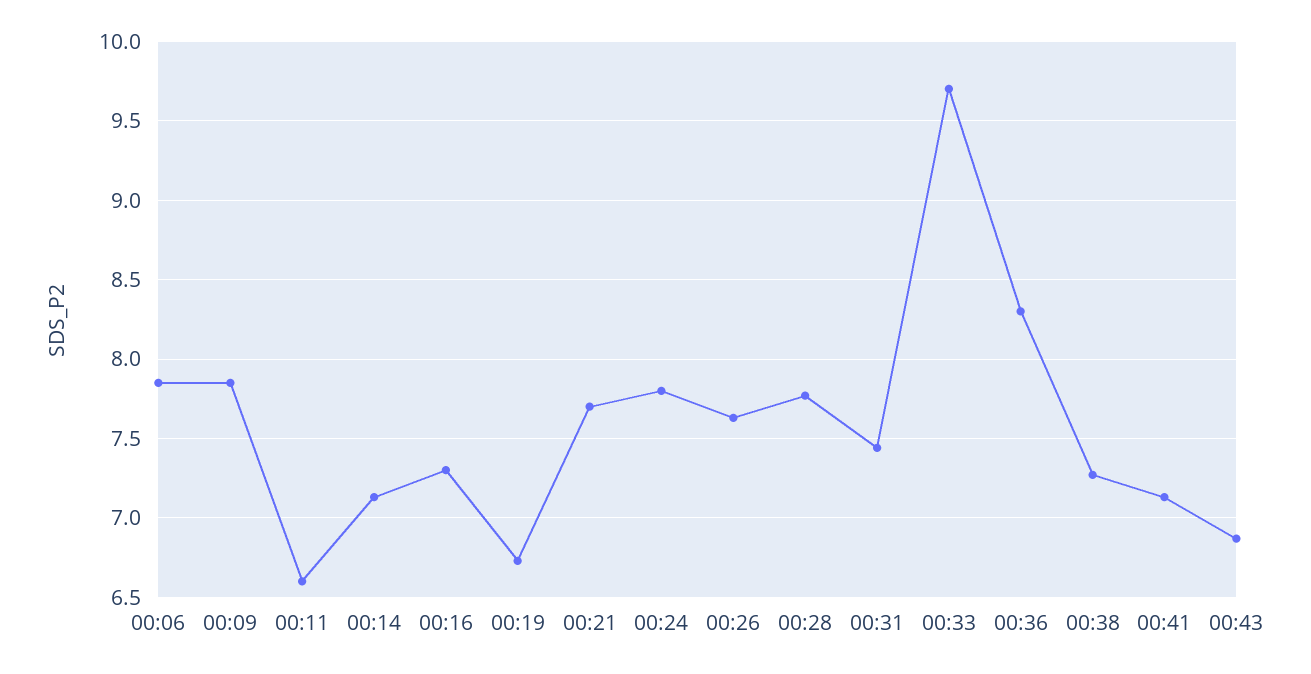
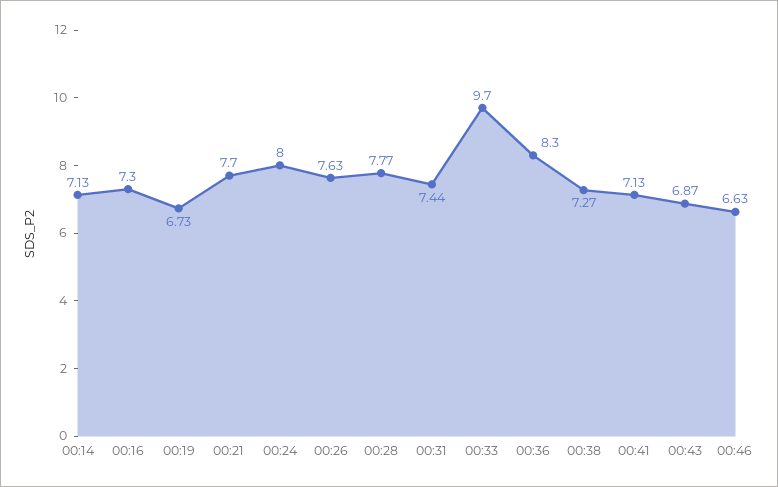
00:06: 7.85 -> none
00:09: 7.85 -> none
00:11: 6.6 -> none
00:24: 7.8 -> 8
00:46: none -> 6.63

